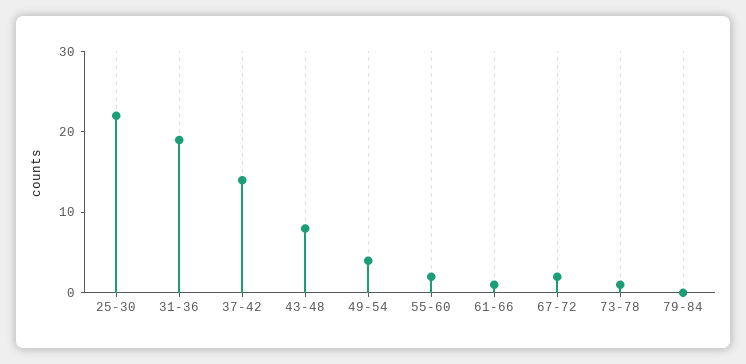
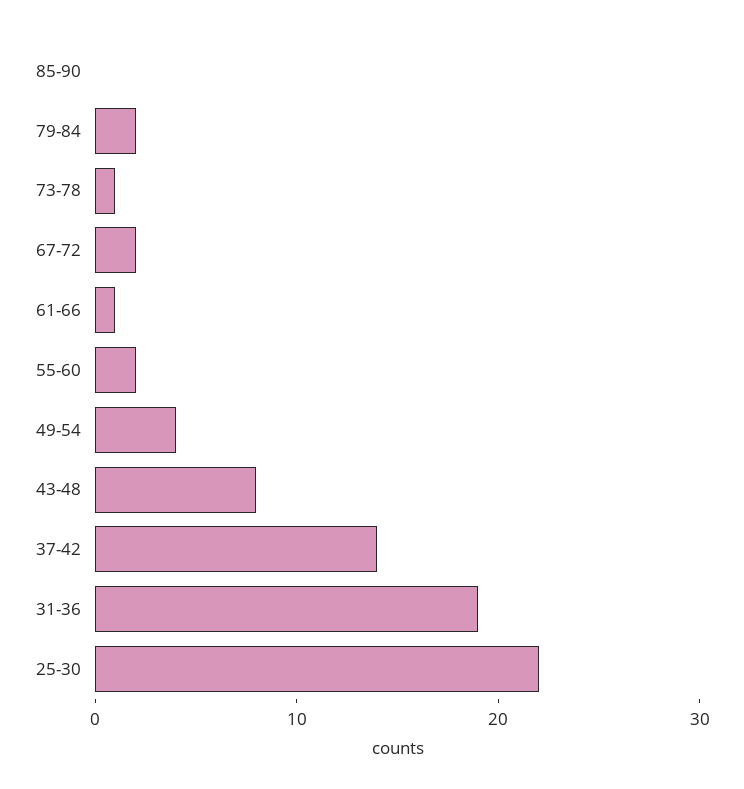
79-84: 0 -> 2
85-90: none -> 0

